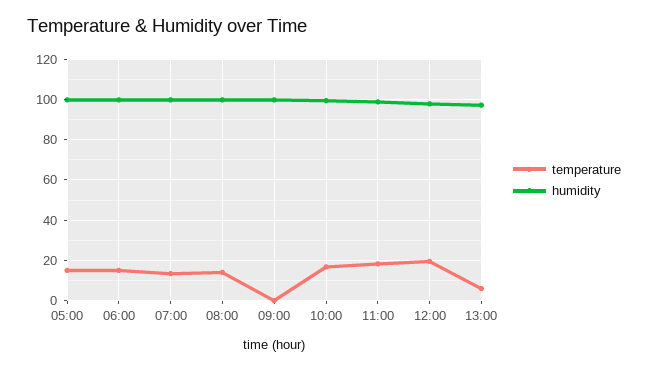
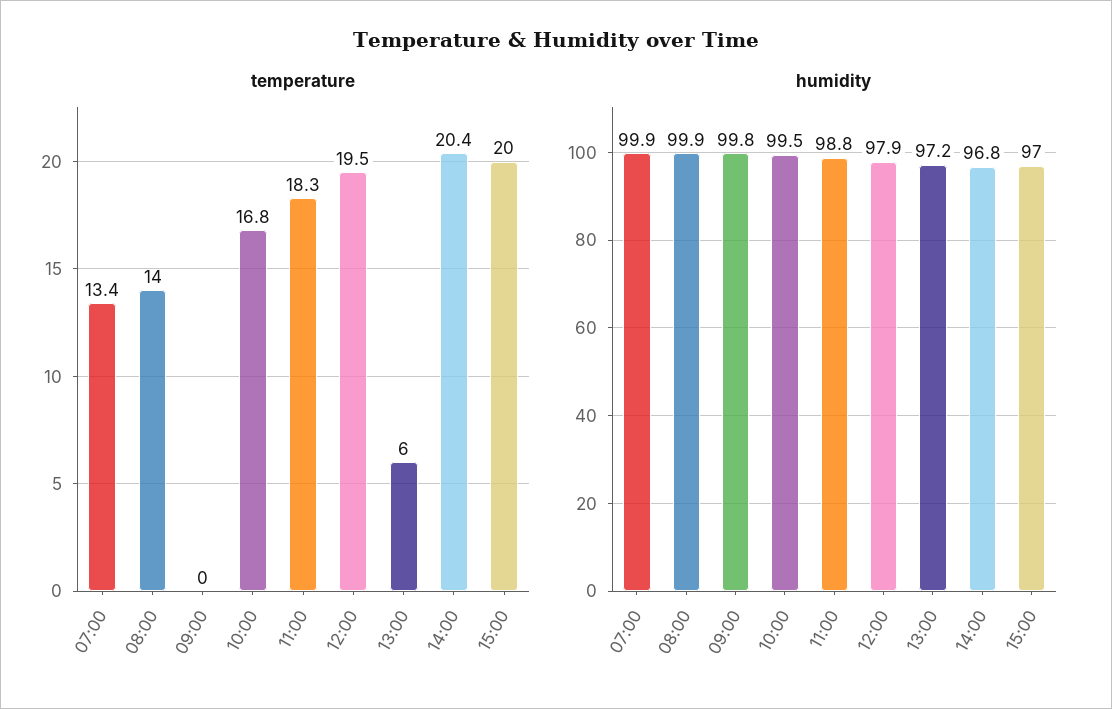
temperature, 05:00: 15 -> none
humidity, 05:00: 100 -> none
temperature, 06:00: 15 -> none
humidity, 06:00: 100 -> none
temperature, 14:00: none -> 20.4
temperature, 15:00: none -> 20
humidity, 14:00: none -> 96.8
humidity, 15:00: none -> 97

